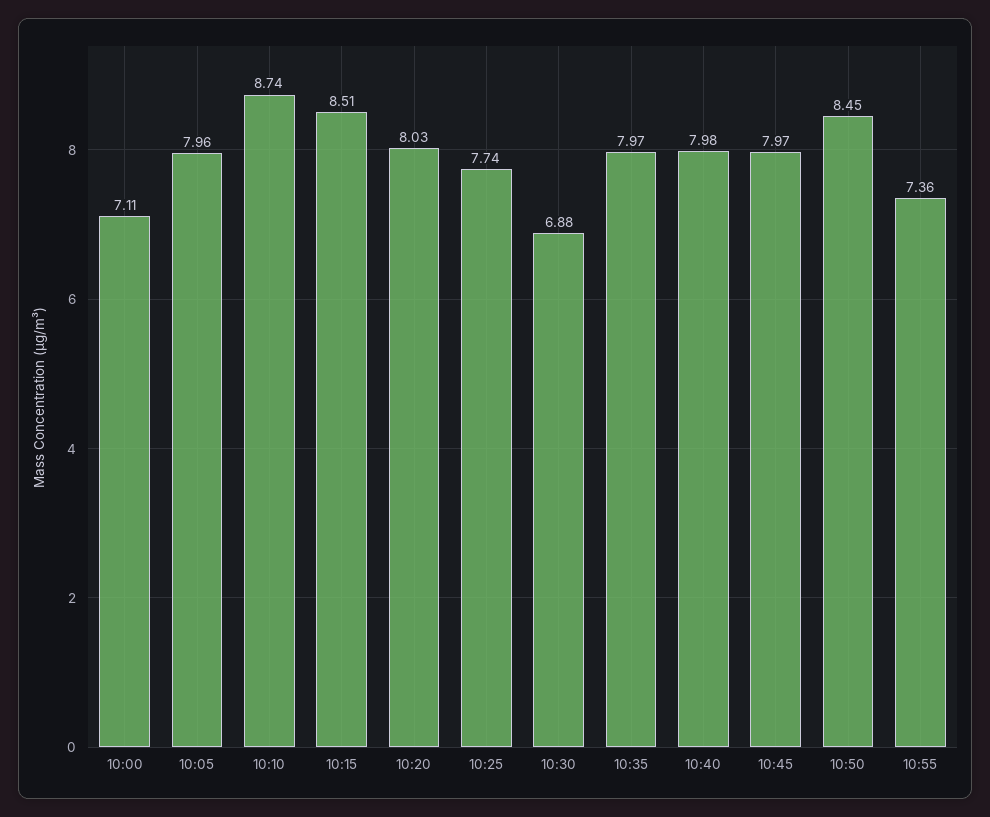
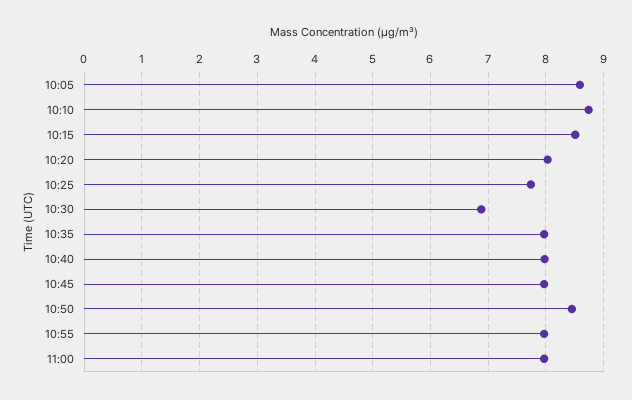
10:00: 7.11 -> none
10:05: 7.96 -> 8.6
10:55: 7.36 -> 8
11:00: none -> 8

